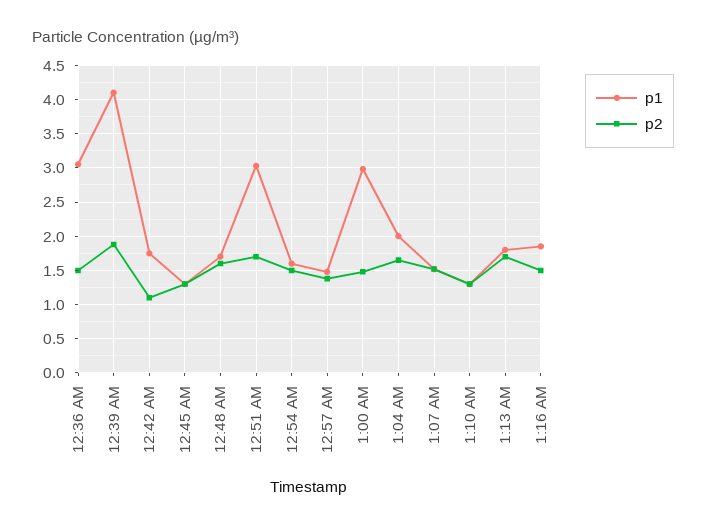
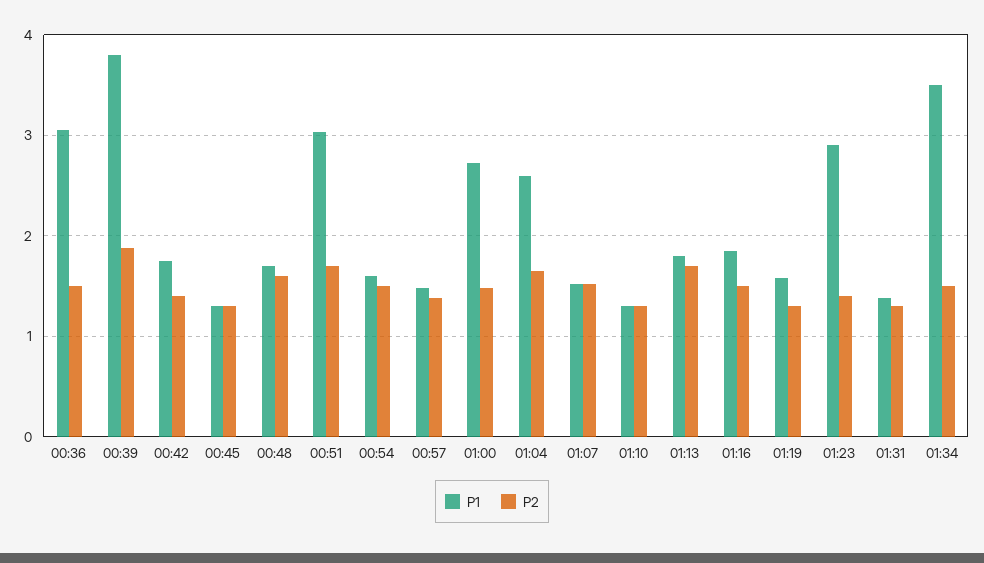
p1, 12:39 AM: 4.1 -> 3.8
p2, 12:42 AM: 1.1 -> 1.4
p1, 1:00 AM: 3 -> 2.7
p1, 1:04 AM: 2 -> 2.6
p1, 01:19: none -> 1.6
p2, 01:19: none -> 1.3
p1, 01:23: none -> 2.9
p2, 01:23: none -> 1.4
p1, 01:31: none -> 1.4
p2, 01:31: none -> 1.3
p1, 01:34: none -> 3.5
p2, 01:34: none -> 1.5

